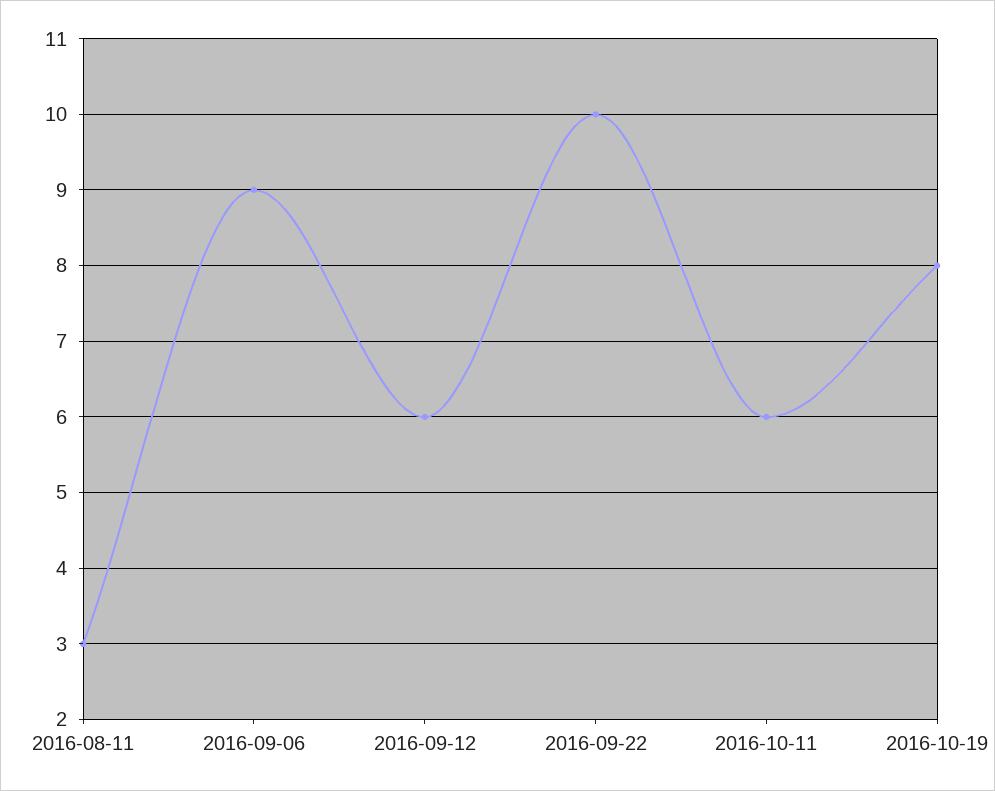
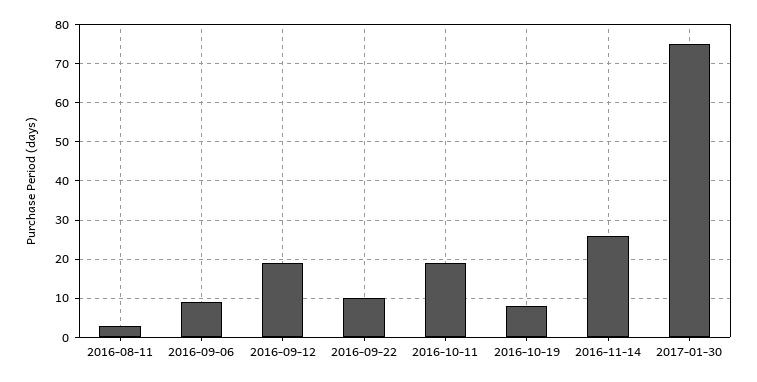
2016-09-12: 6 -> 20
2016-10-11: 6 -> 20
2016-11-14: none -> 25
2017-01-30: none -> 75

